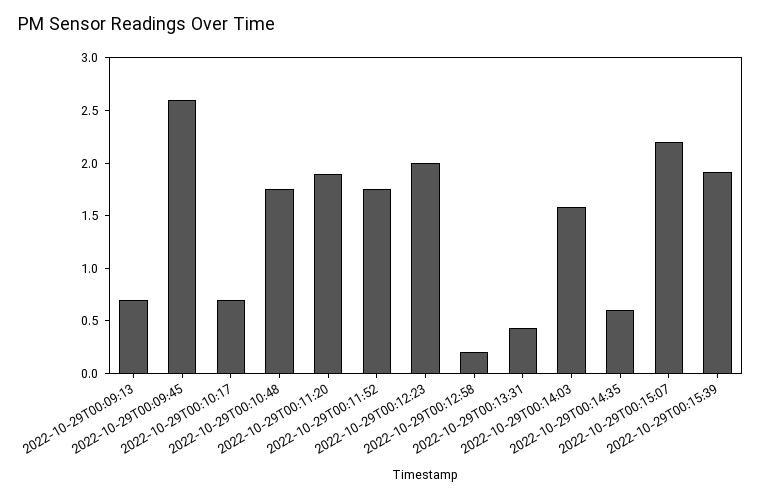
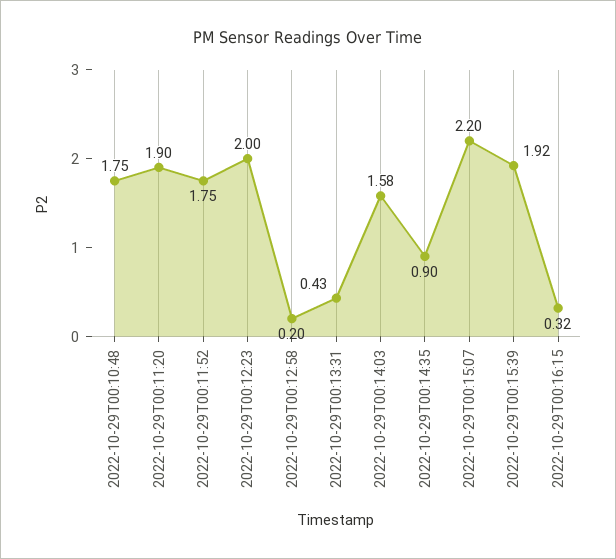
2022-10-29T00:09:13: 0.7 -> none
2022-10-29T00:09:45: 2.6 -> none
2022-10-29T00:10:17: 0.7 -> none
2022-10-29T00:14:35: 0.6 -> 0.9
2022-10-29T00:16:15: none -> 0.32

